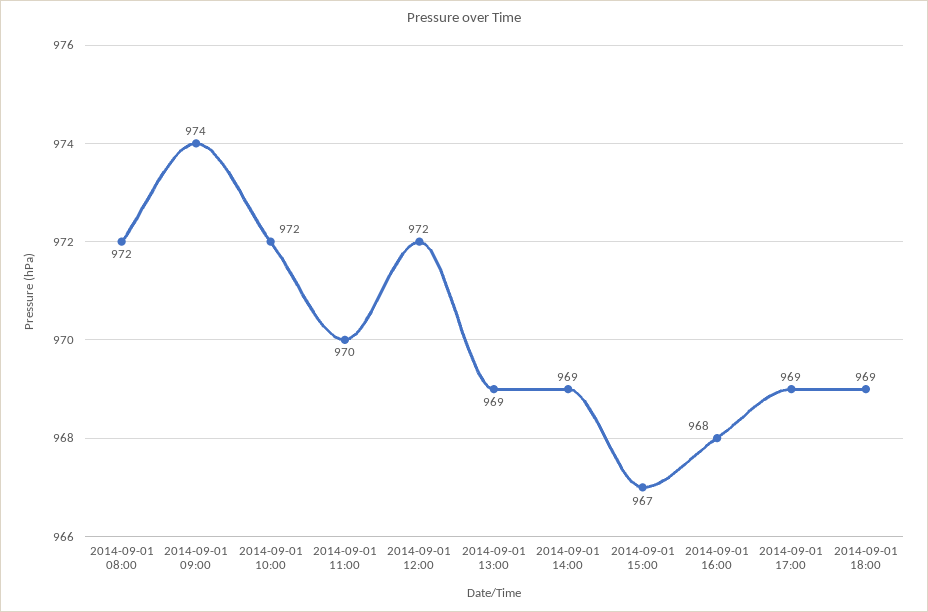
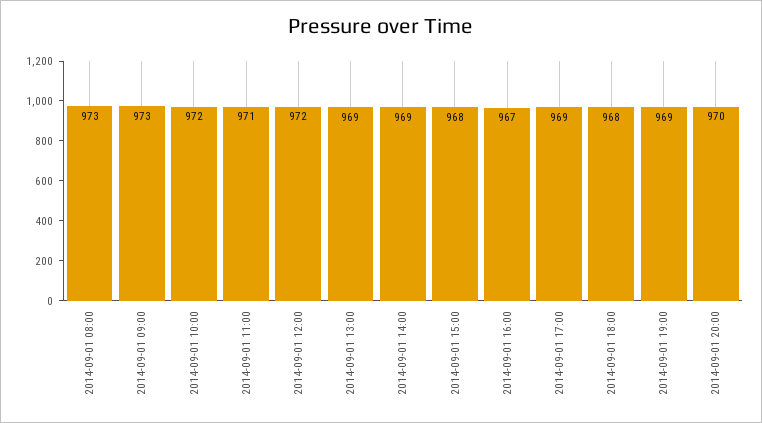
2014-09-01 08:00: 972 -> 973
2014-09-01 09:00: 974 -> 973
2014-09-01 11:00: 970 -> 971
2014-09-01 15:00: 967 -> 968
2014-09-01 16:00: 968 -> 967
2014-09-01 18:00: 969 -> 968
2014-09-01 19:00: none -> 969
2014-09-01 20:00: none -> 970

